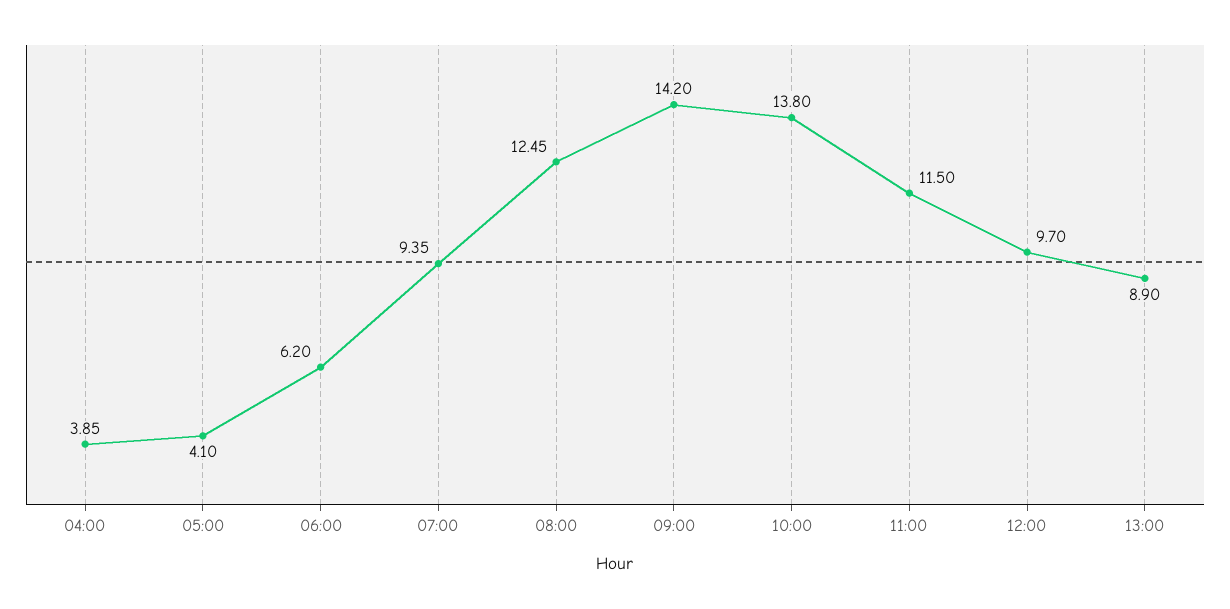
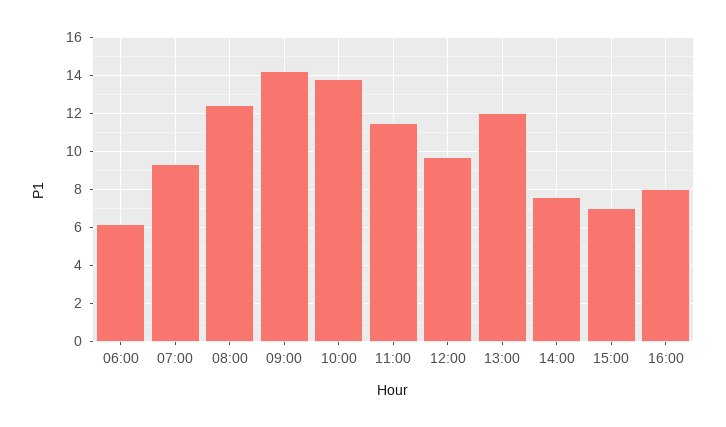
04:00: 3.85 -> none
05:00: 4.1 -> none
13:00: 8.9 -> 12
14:00: none -> 7.5
15:00: none -> 7
16:00: none -> 8

